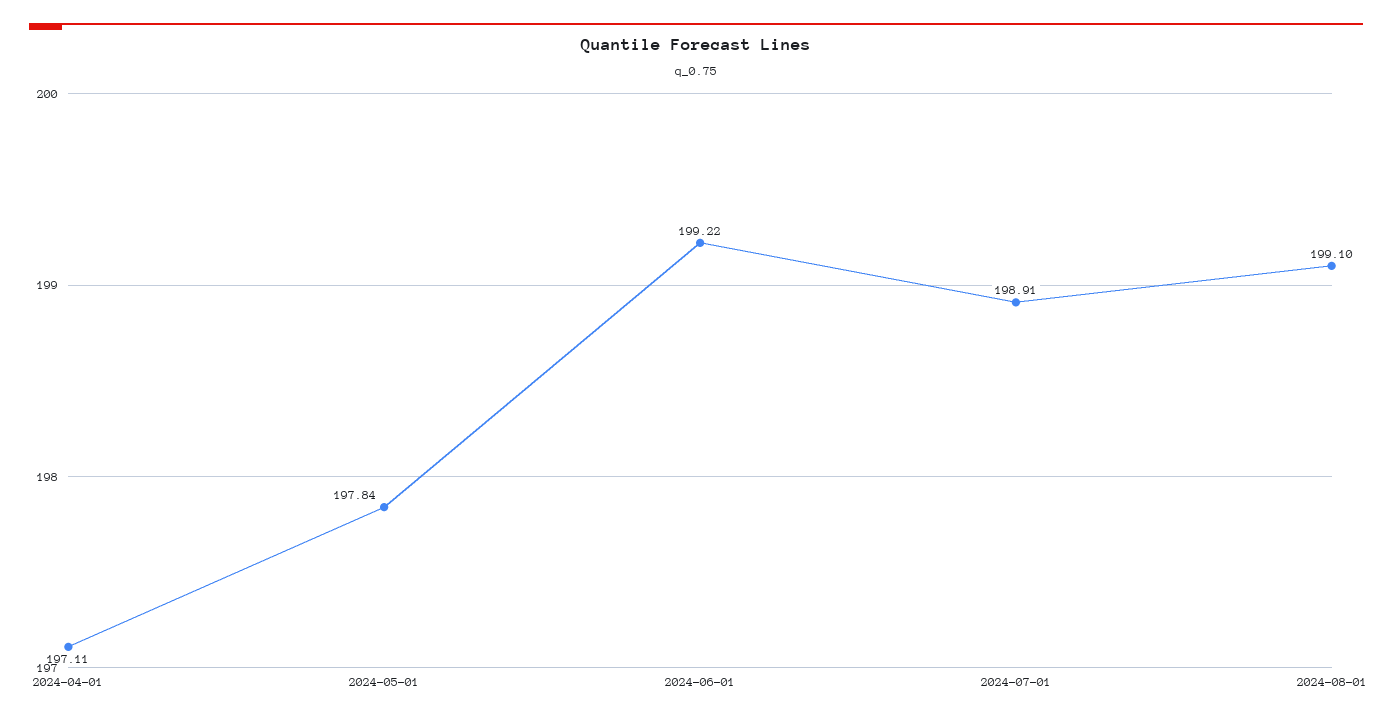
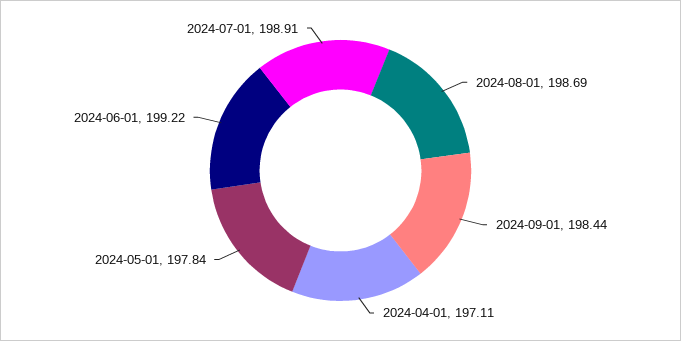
2024-08-01: 199.1 -> 198.69
2024-09-01: none -> 198.44

